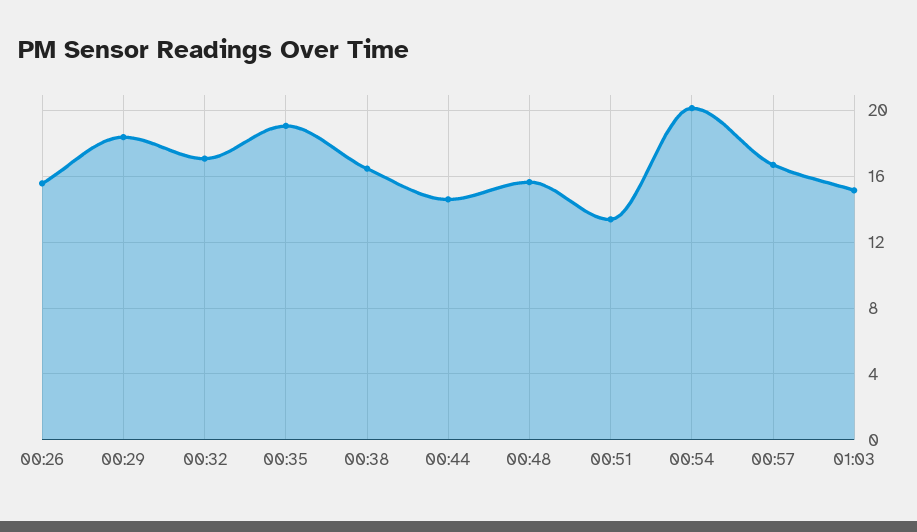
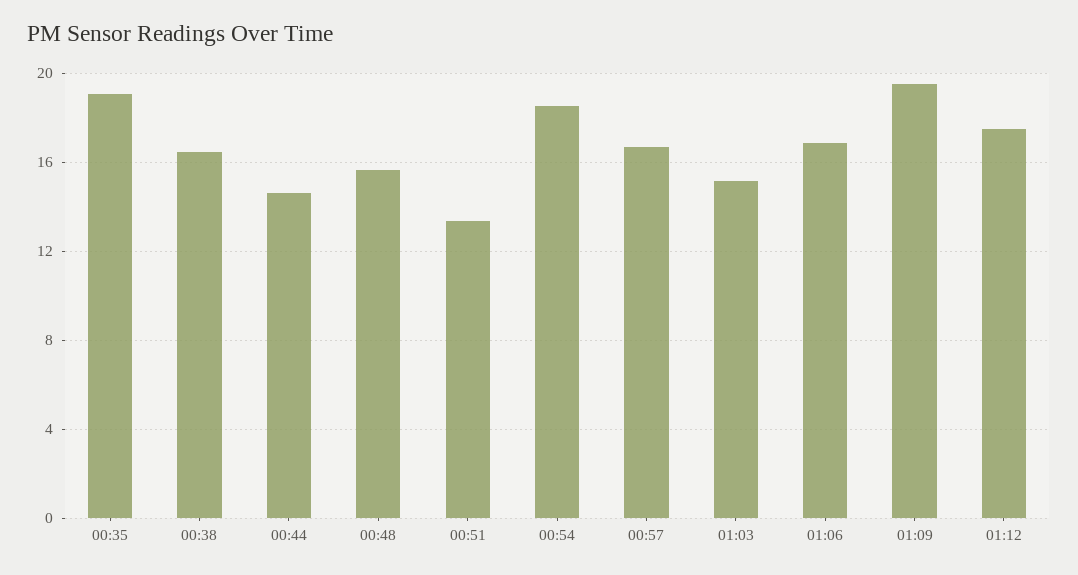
00:26: 15.5 -> none
00:29: 18.5 -> none
00:32: 17 -> none
00:54: 20 -> 18.5
01:06: none -> 17
01:09: none -> 19.5
01:12: none -> 17.5

